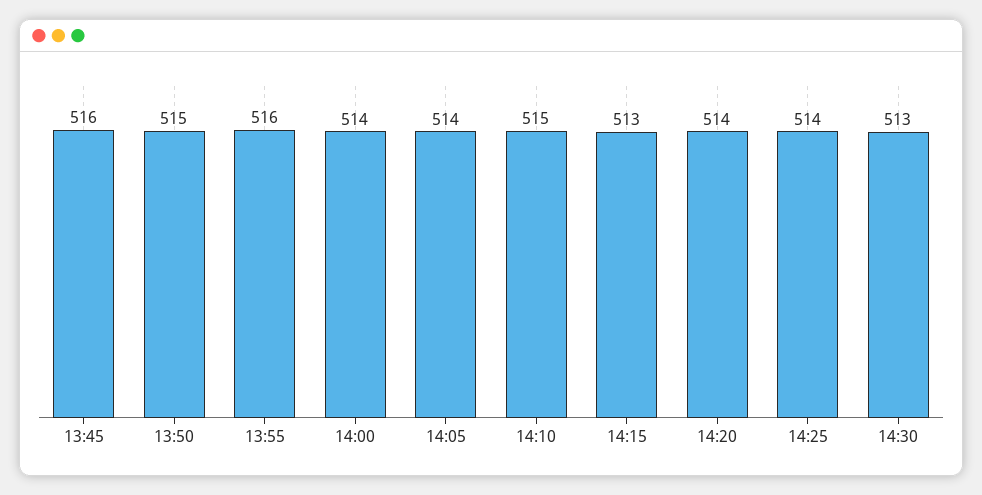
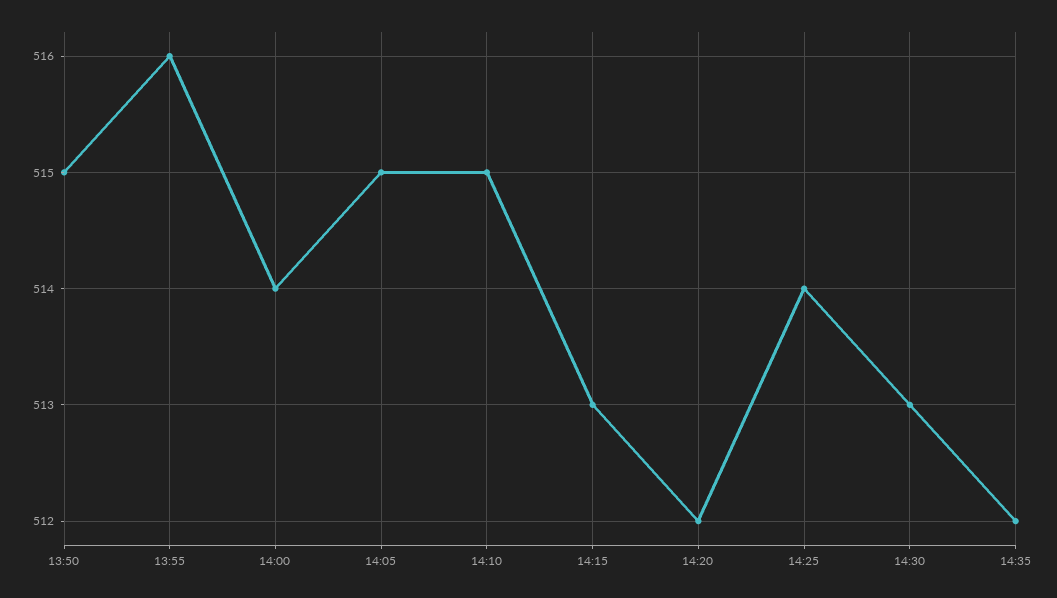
13:45: 516 -> none
14:05: 514 -> 515
14:20: 514 -> 512
14:35: none -> 512

